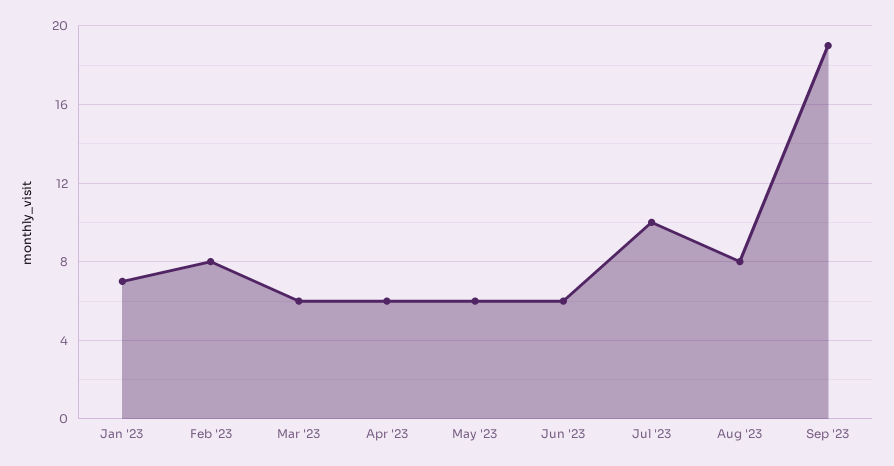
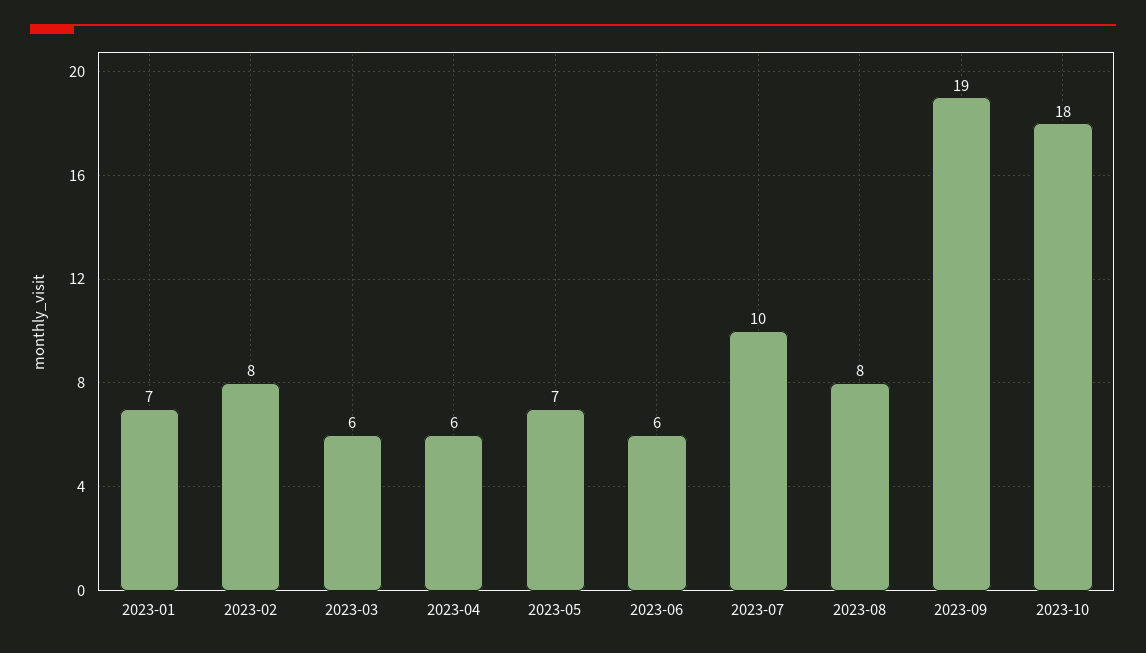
May '23: 6 -> 7
2023-10: none -> 18

